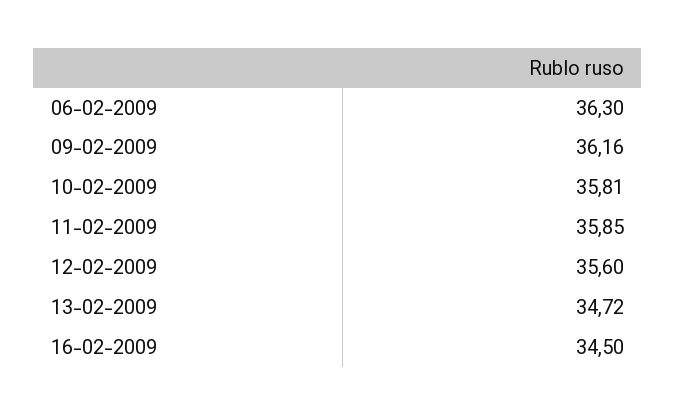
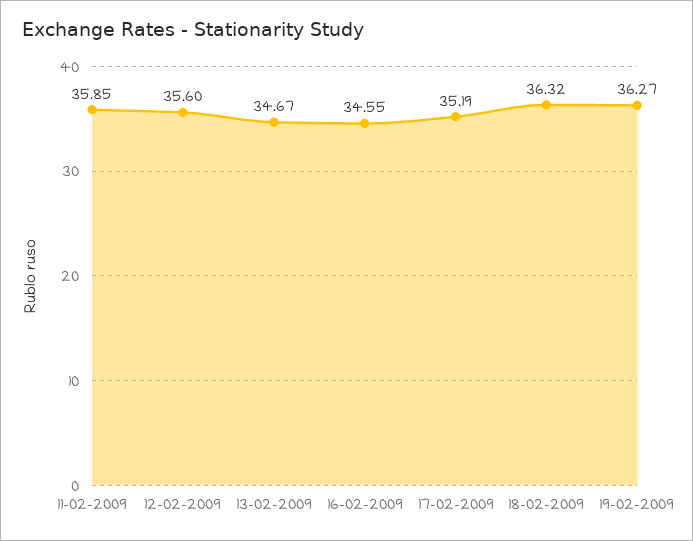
06-02-2009: 36.3 -> none
09-02-2009: 36.16 -> none
10-02-2009: 35.81 -> none
13-02-2009: 34.72 -> 34.67
16-02-2009: 34.5 -> 34.55
17-02-2009: none -> 35.19
18-02-2009: none -> 36.32
19-02-2009: none -> 36.27

